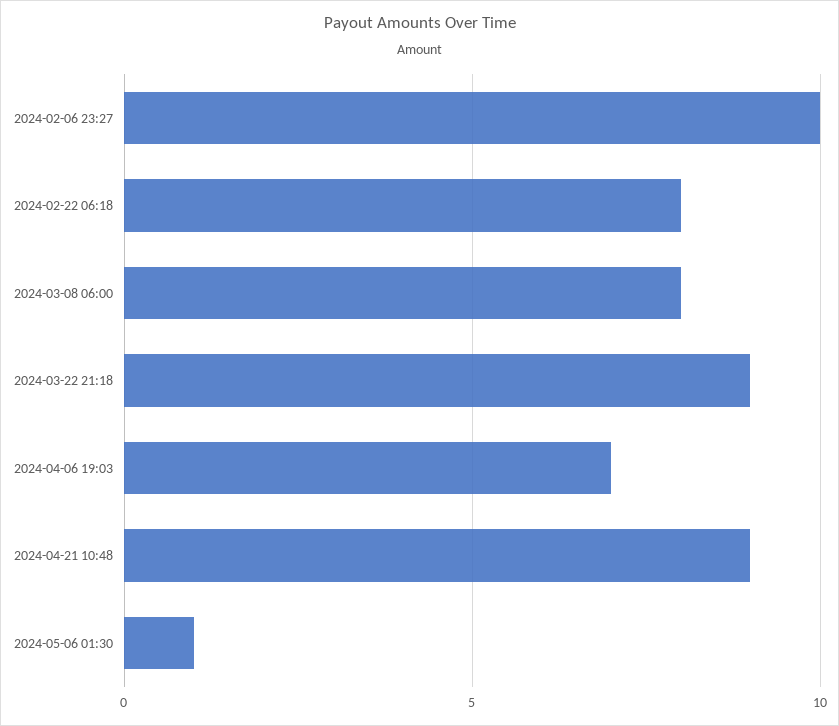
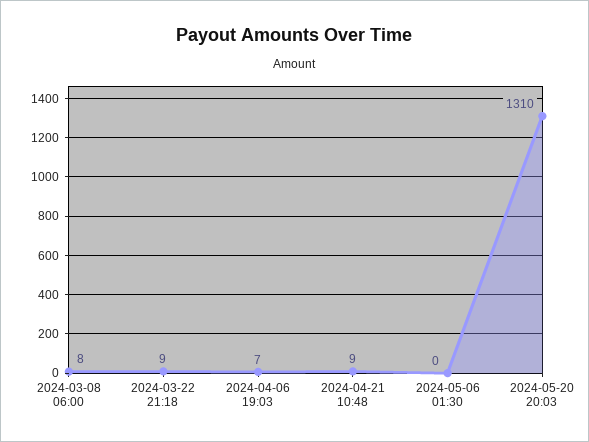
2024-02-06 23:27: 10 -> none
2024-02-22 06:18: 8 -> none
2024-05-06 01:30: 1 -> 0
2024-05-20 20:03: none -> 1310

